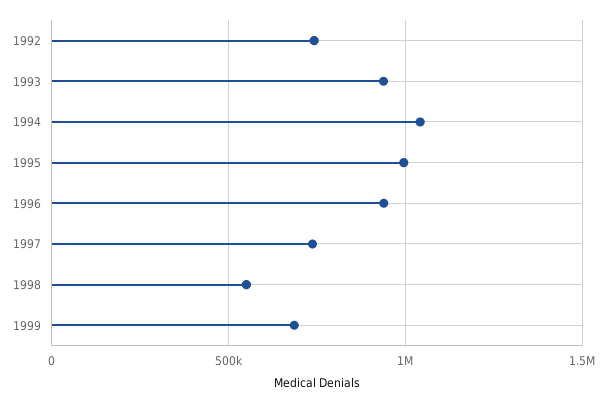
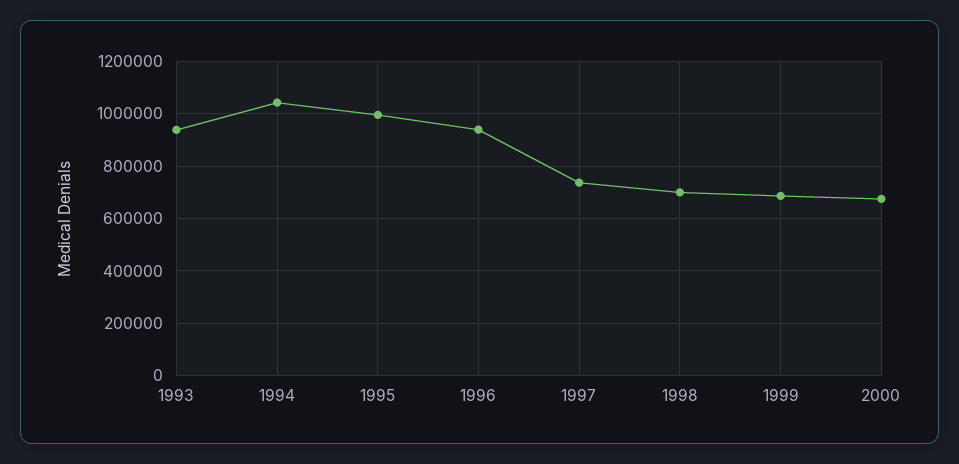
1992: 750000 -> none
1998: 550000 -> 700000
2000: none -> 675000

